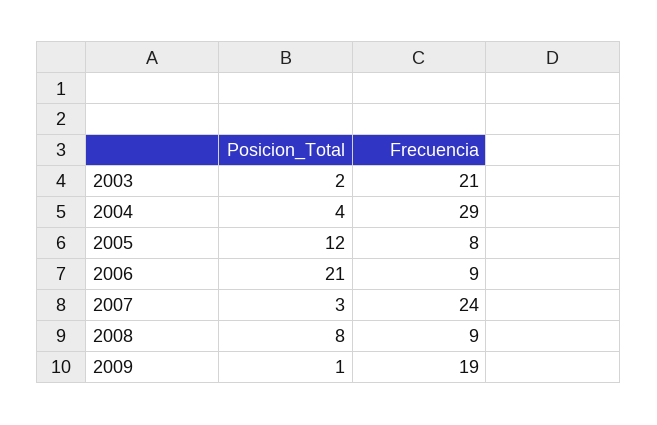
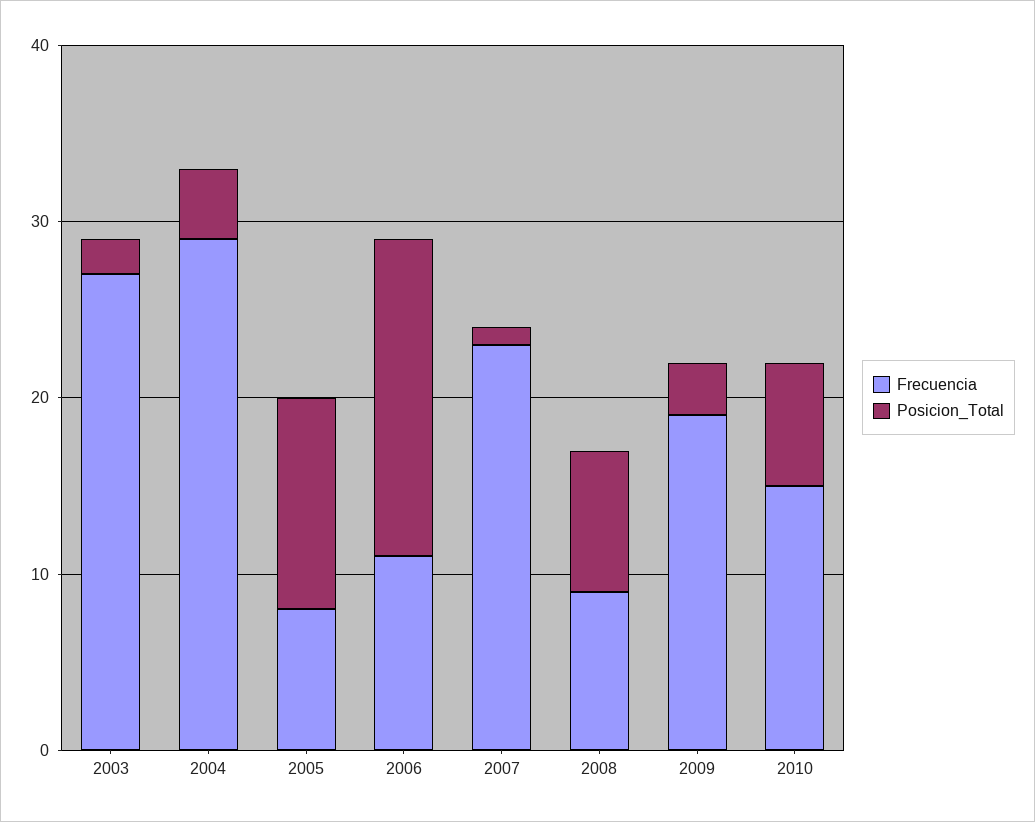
Frecuencia, 2003: 21 -> 27
Posicion_Total, 2006: 21 -> 18
Frecuencia, 2006: 9 -> 11
Posicion_Total, 2007: 3 -> 1
Frecuencia, 2007: 24 -> 23
Posicion_Total, 2009: 1 -> 3
Frecuencia, 2010: none -> 15
Posicion_Total, 2010: none -> 7

